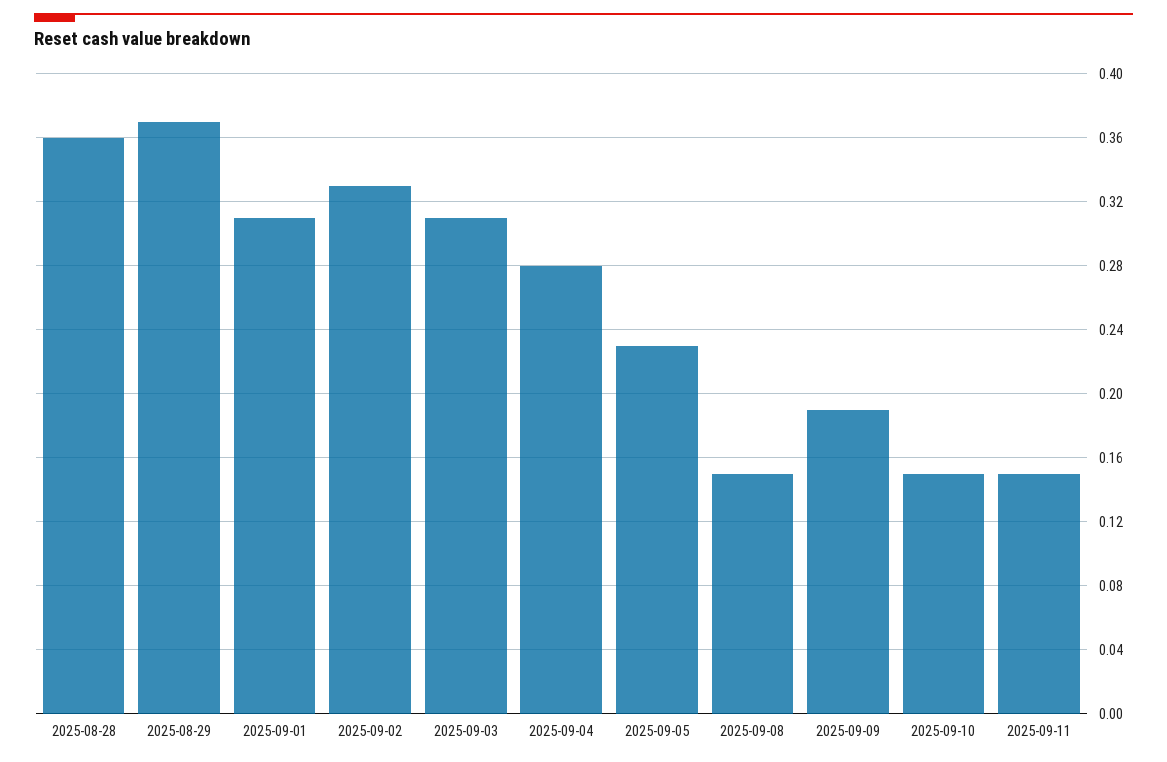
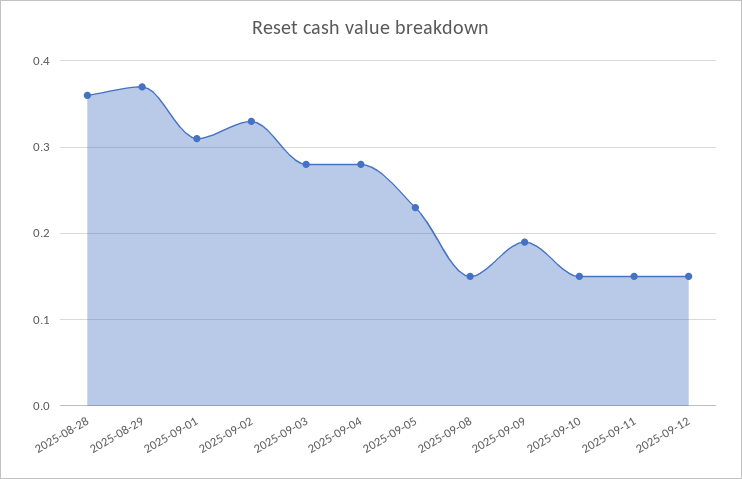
2025-09-03: 0.31 -> 0.28
2025-09-12: none -> 0.15

